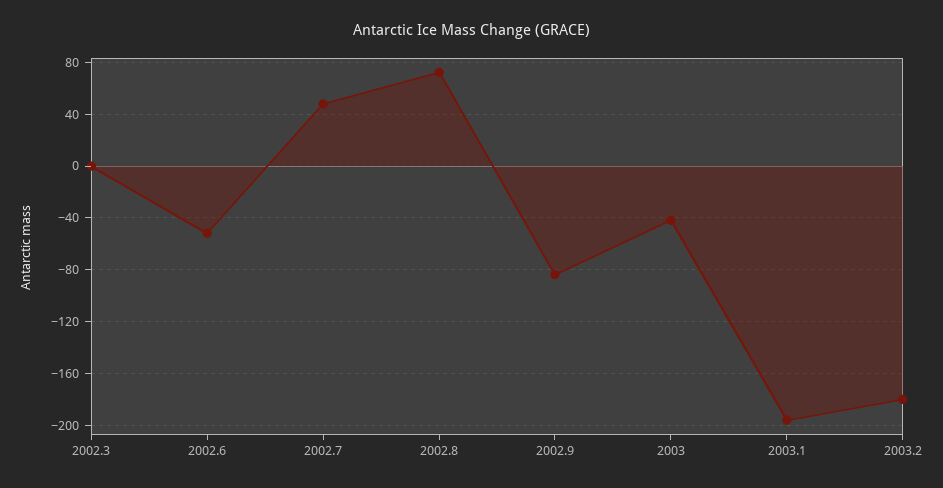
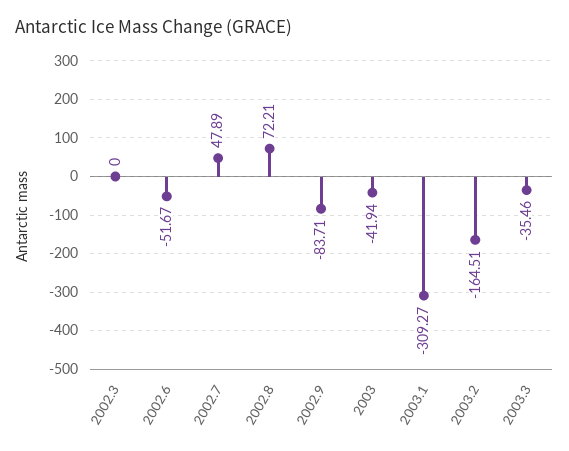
2003.1: -195 -> -309.27
2003.2: -180 -> -164.51
2003.3: none -> -35.46

